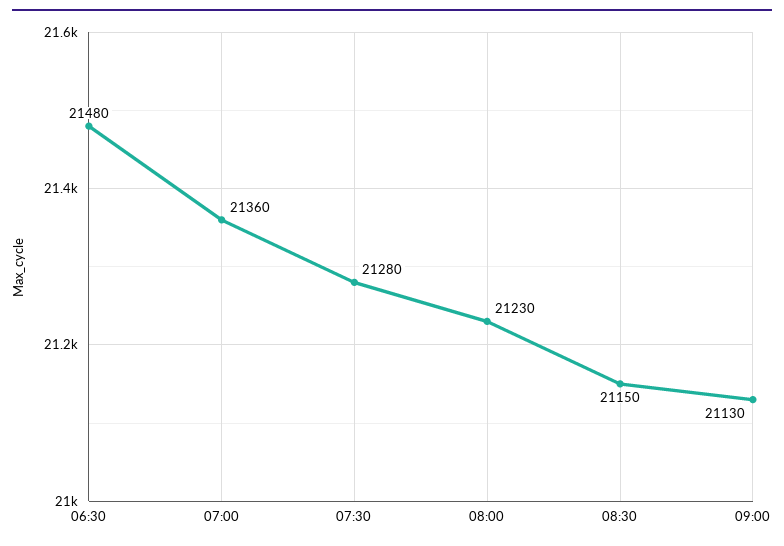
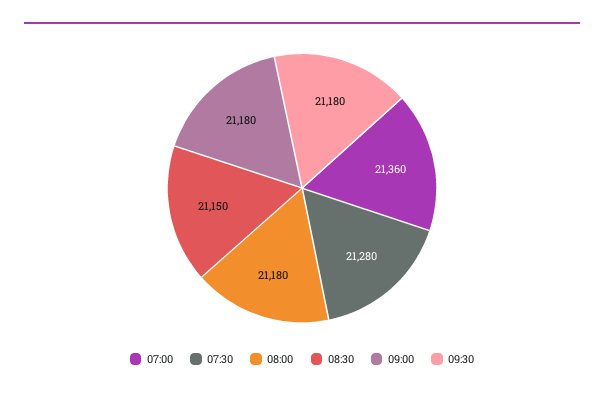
06:30: 21480 -> none
08:00: 21230 -> 21180
09:00: 21130 -> 21180
09:30: none -> 21180

